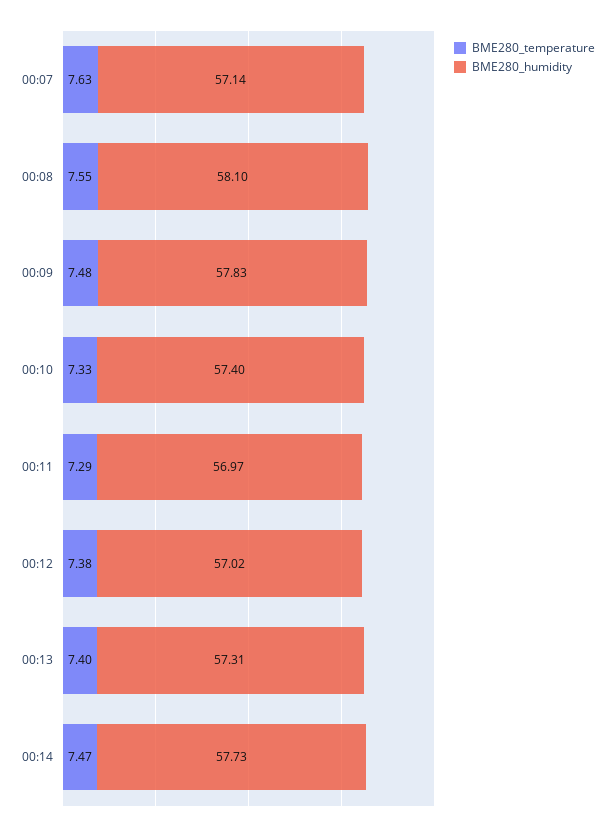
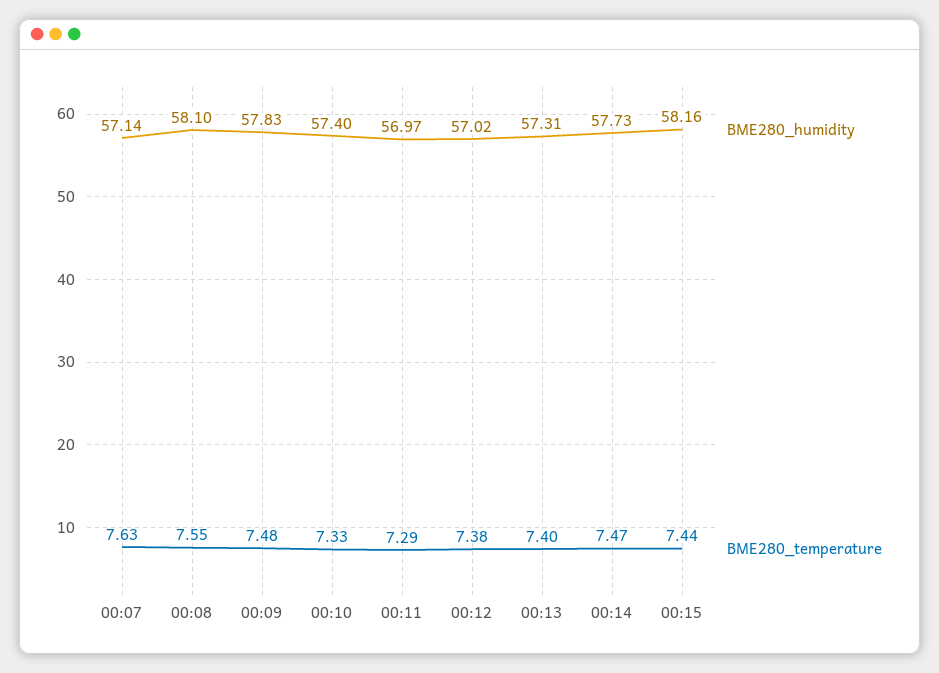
BME280_humidity, 00:15: none -> 58.16
BME280_temperature, 00:15: none -> 7.44

